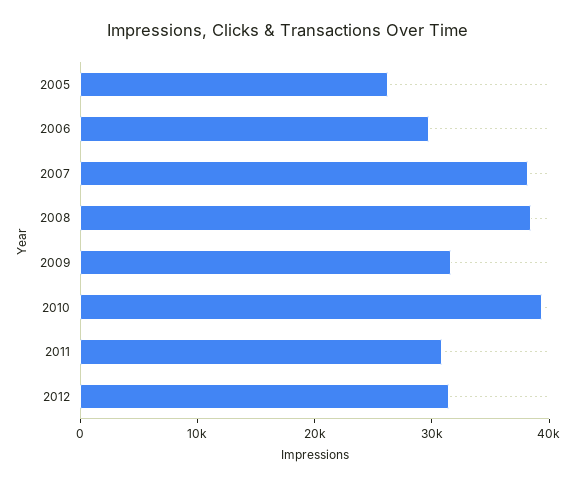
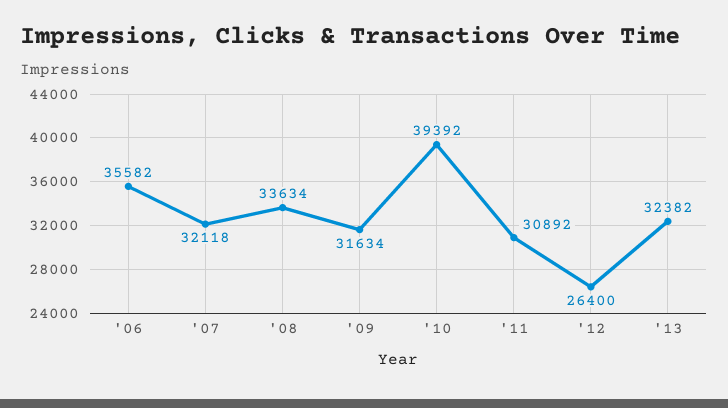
2005: 26000 -> none
2006: 30000 -> 35582
2007: 38000 -> 32118
2008: 38000 -> 33634
2012: 32000 -> 26400
'13: none -> 32382

